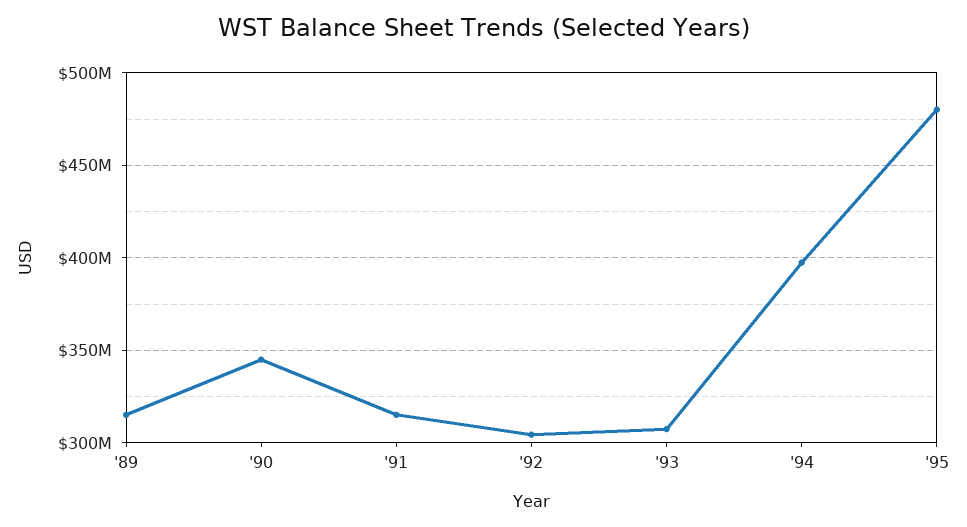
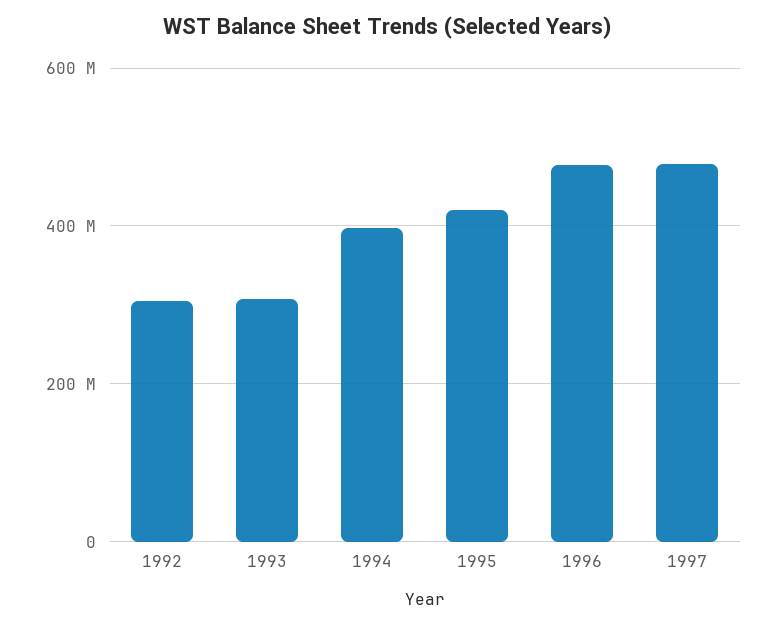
'89: 315000000 -> none
'90: 345000000 -> none
'91: 315000000 -> none
'95: 480000000 -> 420000000
1996: none -> 480000000
1997: none -> 480000000

